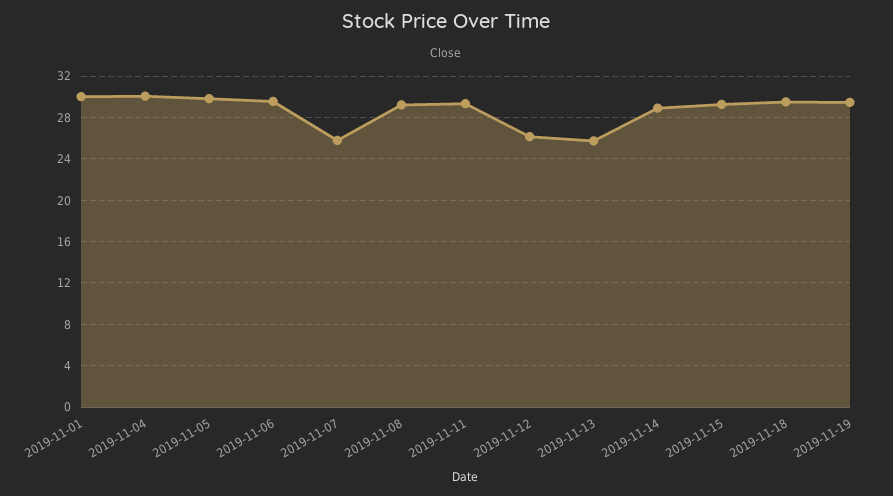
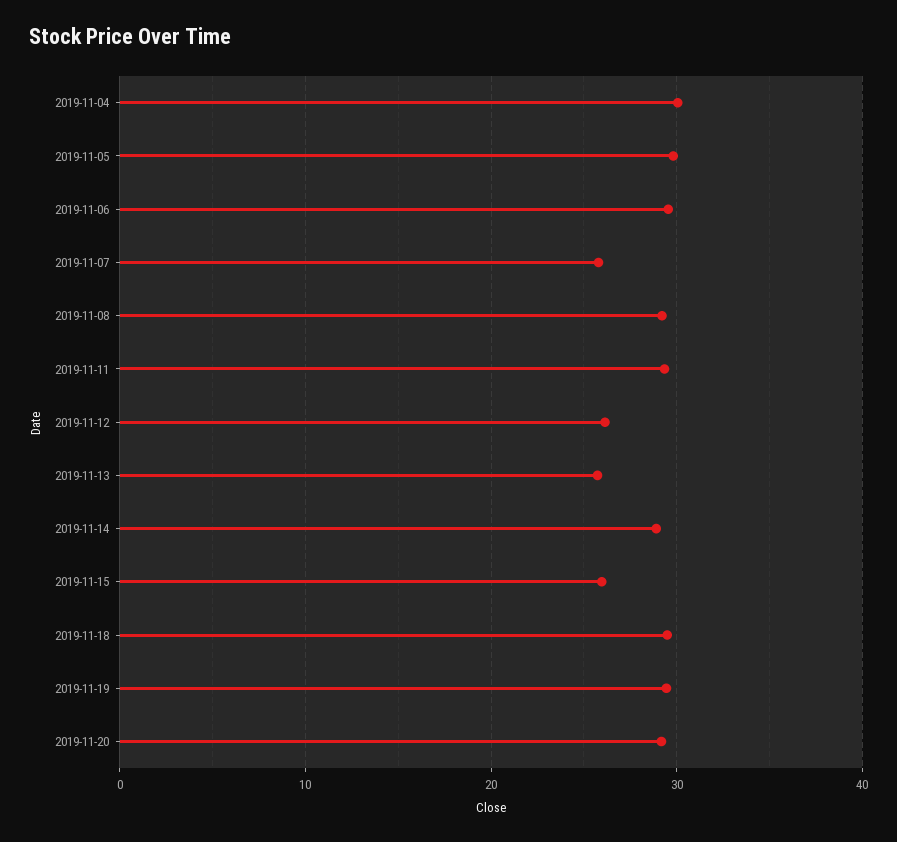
2019-11-01: 30 -> none
2019-11-15: 29 -> 26
2019-11-20: none -> 29

